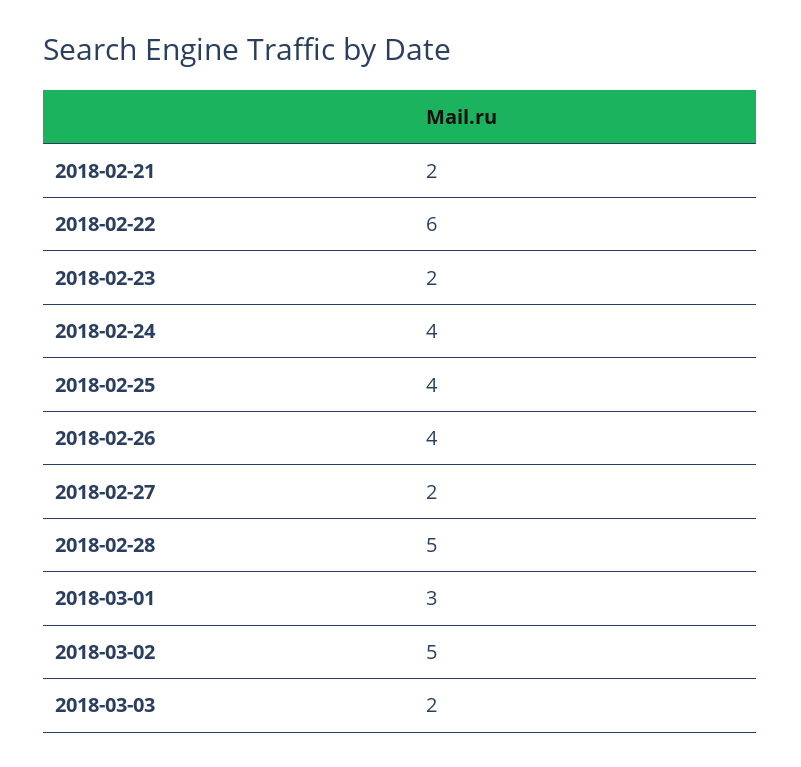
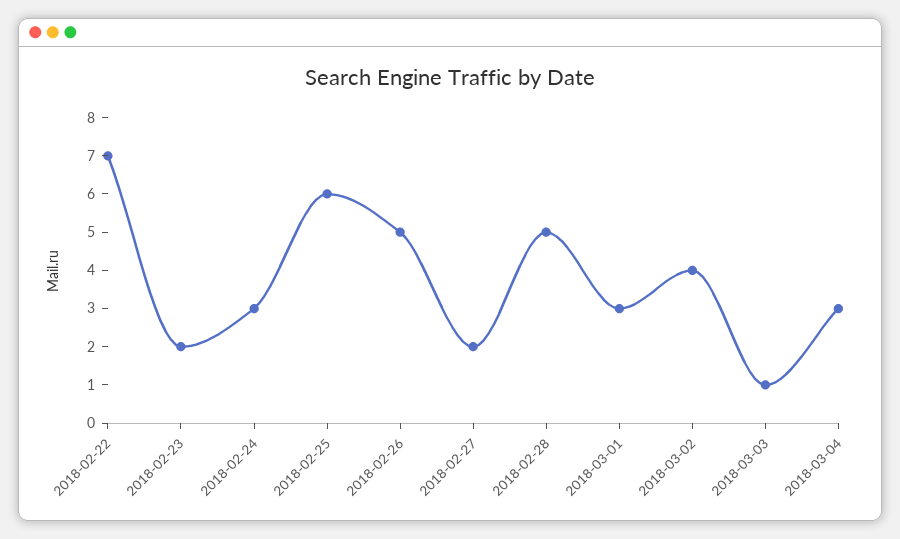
2018-02-21: 2 -> none
2018-02-22: 6 -> 7
2018-02-24: 4 -> 3
2018-02-25: 4 -> 6
2018-02-26: 4 -> 5
2018-03-02: 5 -> 4
2018-03-03: 2 -> 1
2018-03-04: none -> 3

